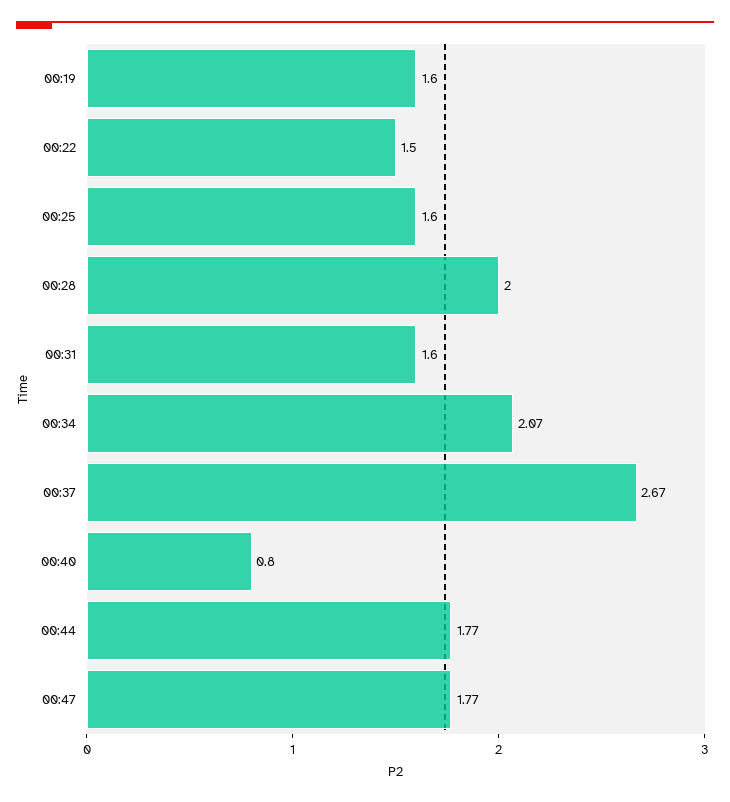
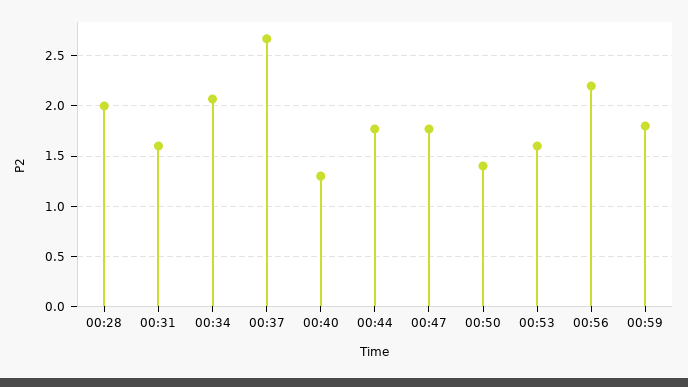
00:19: 1.6 -> none
00:22: 1.5 -> none
00:25: 1.6 -> none
00:40: 0.8 -> 1.3
00:50: none -> 1.4
00:53: none -> 1.6
00:56: none -> 2.2
00:59: none -> 1.8

